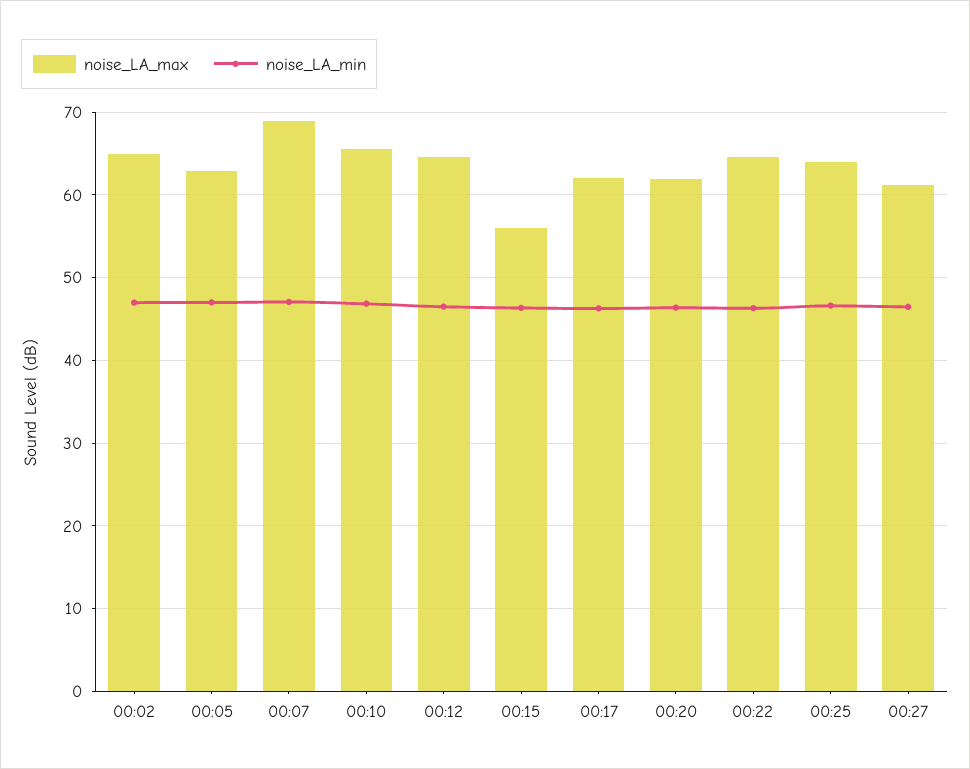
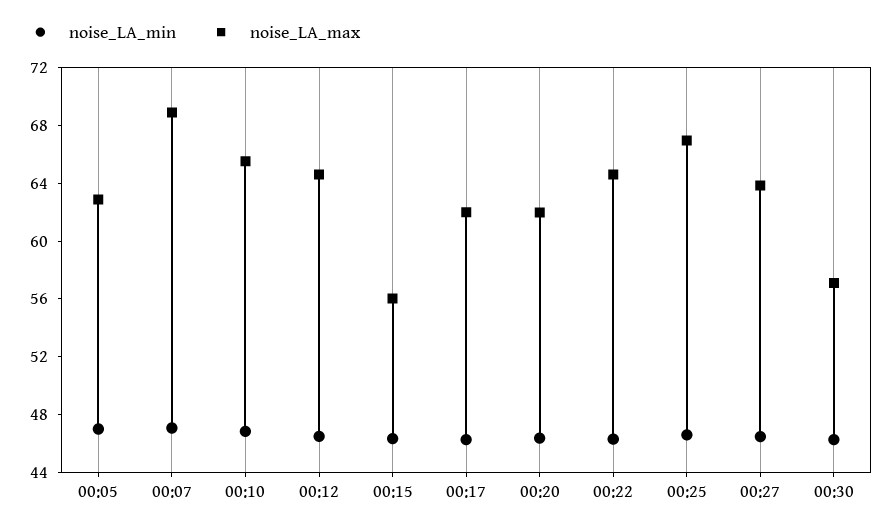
noise_LA_max, 00:02: 65 -> none
noise_LA_min, 00:02: 47 -> none
noise_LA_max, 00:25: 64 -> 67
noise_LA_max, 00:27: 61 -> 64
noise_LA_min, 00:30: none -> 46
noise_LA_max, 00:30: none -> 57

